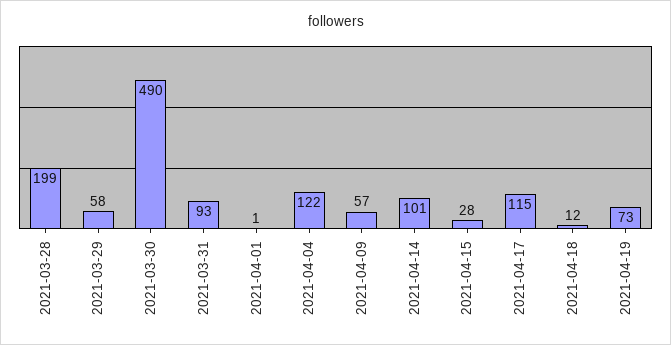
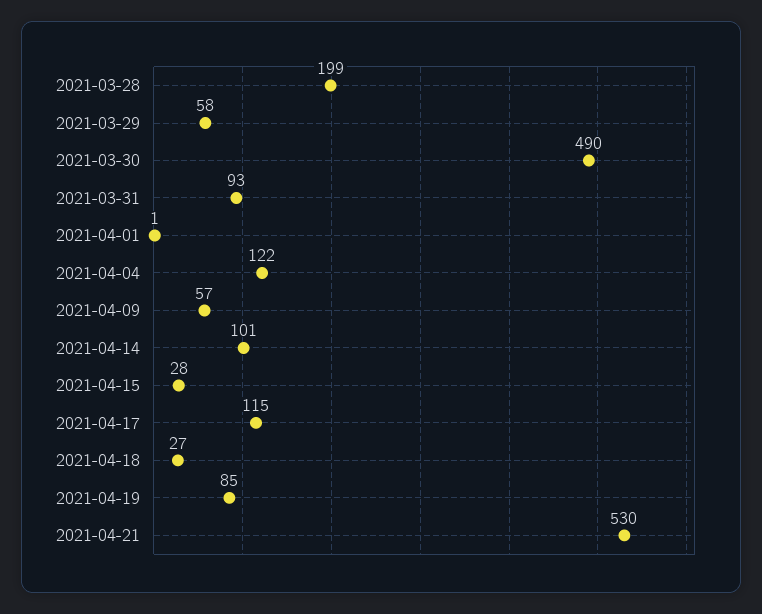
2021-04-18: 12 -> 27
2021-04-19: 73 -> 85
2021-04-21: none -> 530

